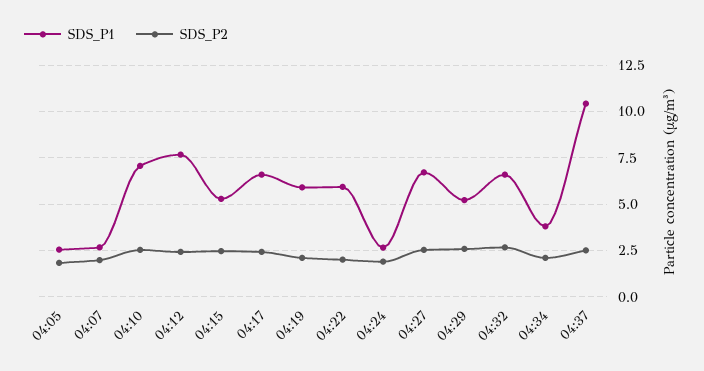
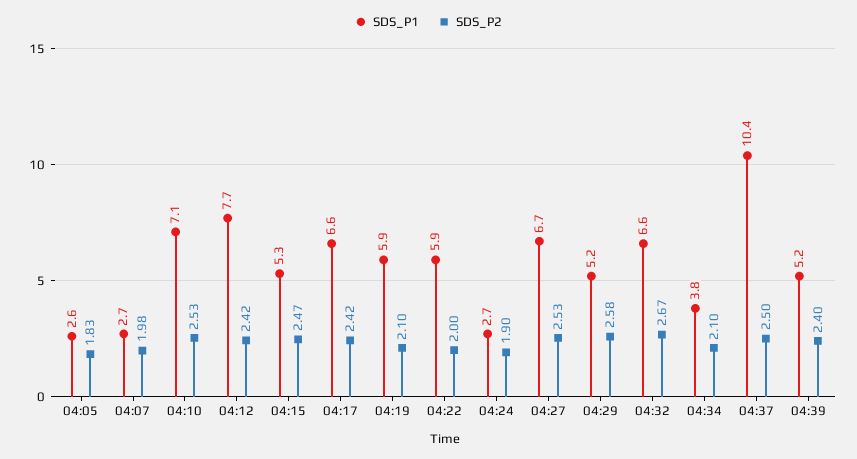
SDS_P1, 04:39: none -> 5.2
SDS_P2, 04:39: none -> 2.4

